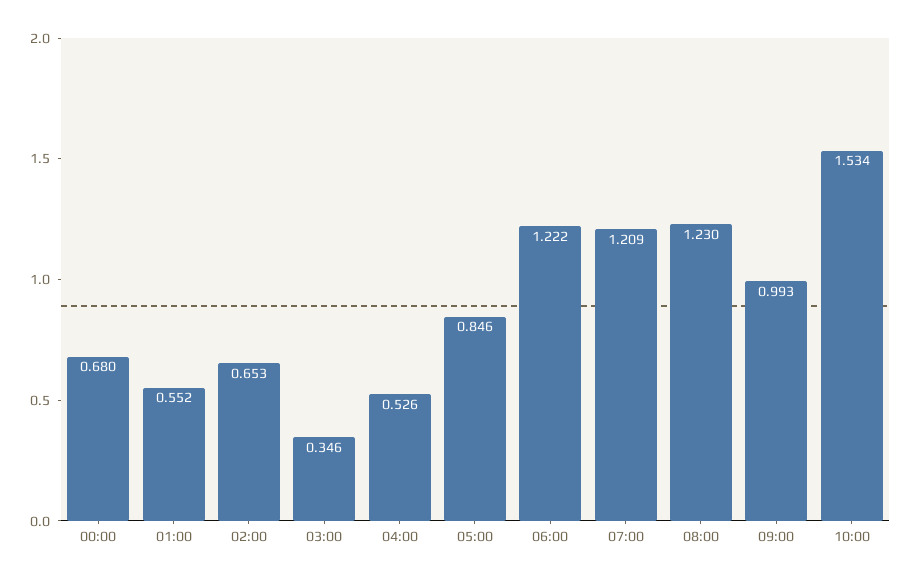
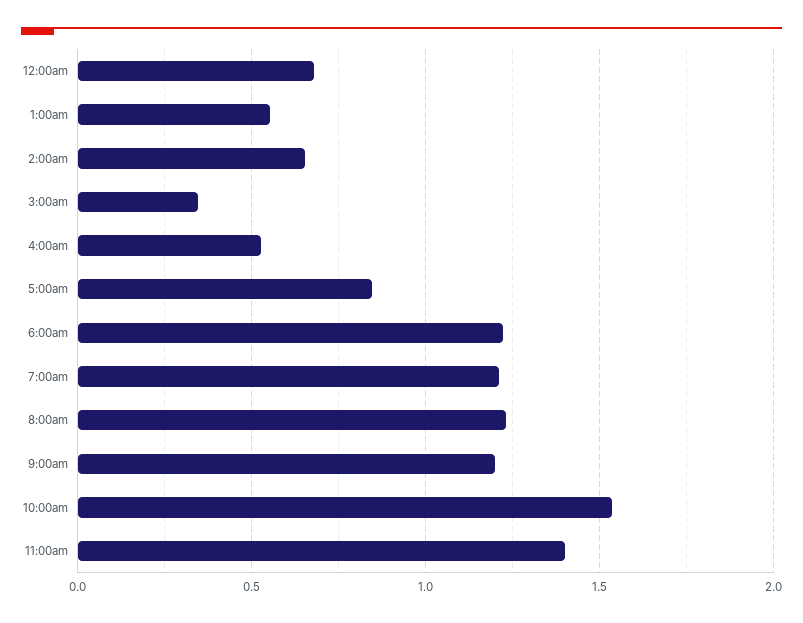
09:00: 0.993 -> 1.2
11:00am: none -> 1.4

